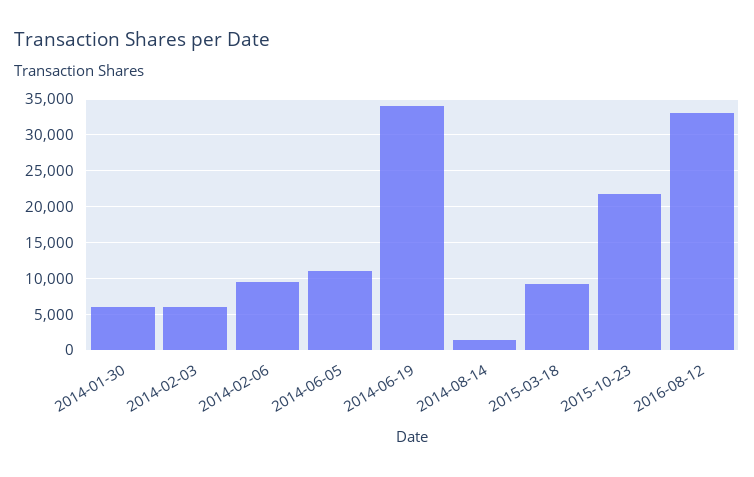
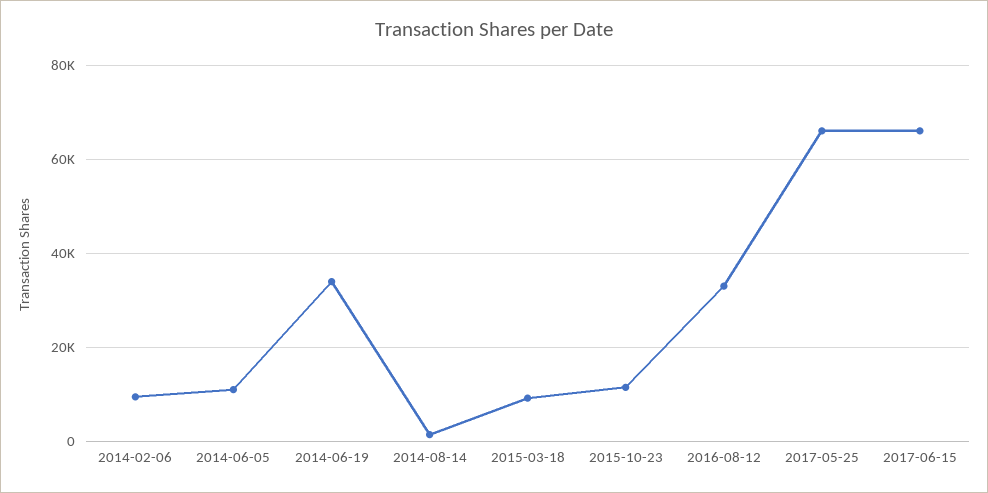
2014-01-30: 6000 -> none
2014-02-03: 6000 -> none
2015-10-23: 22000 -> 12000
2017-05-25: none -> 66000
2017-06-15: none -> 66000

